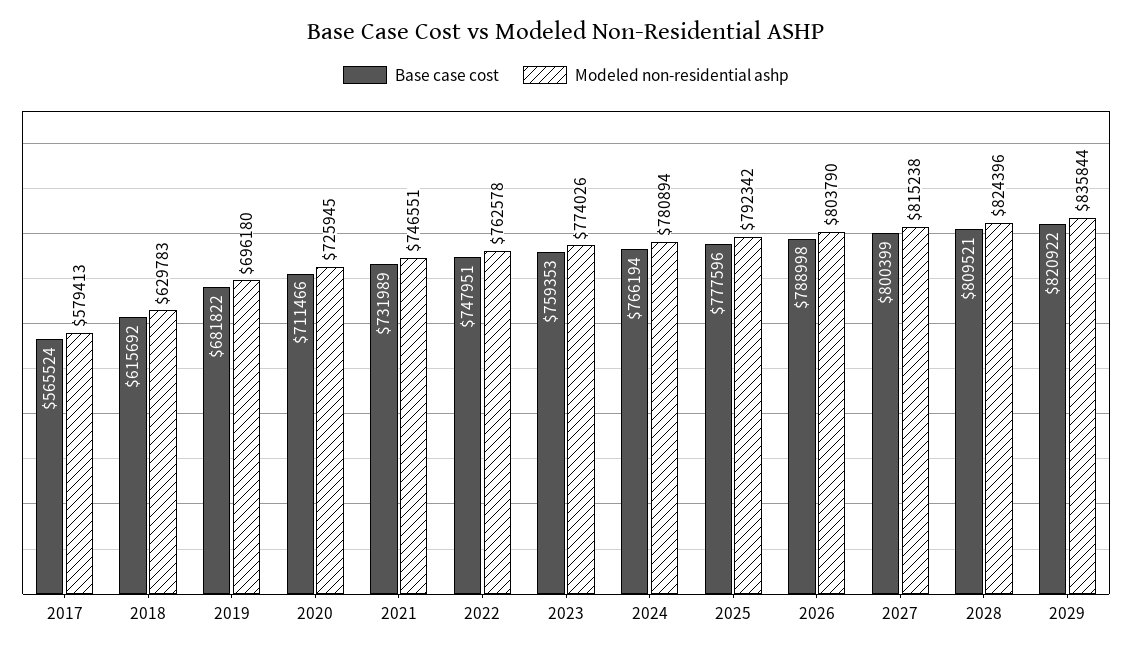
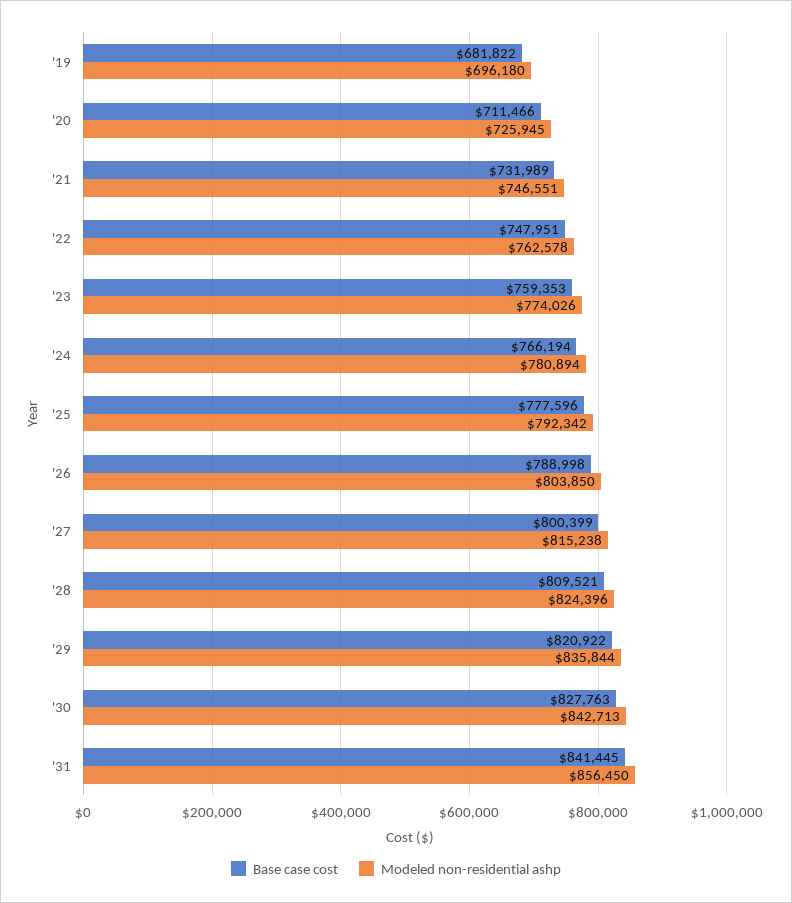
Base case cost, 2017: 565524 -> none
Modeled non-residential ashp, 2017: 579413 -> none
Base case cost, 2018: 615692 -> none
Modeled non-residential ashp, 2018: 629783 -> none
Modeled non-residential ashp, 2026: 803790 -> 803850
Base case cost, '30: none -> 827763
Modeled non-residential ashp, '30: none -> 842713
Base case cost, '31: none -> 841445
Modeled non-residential ashp, '31: none -> 856450

